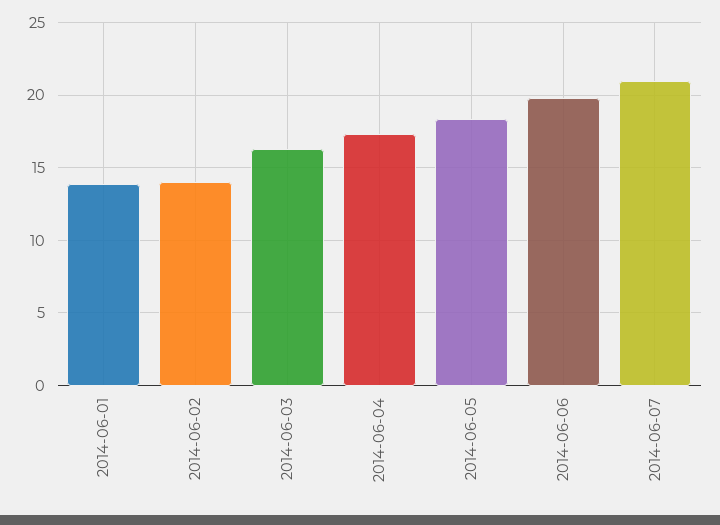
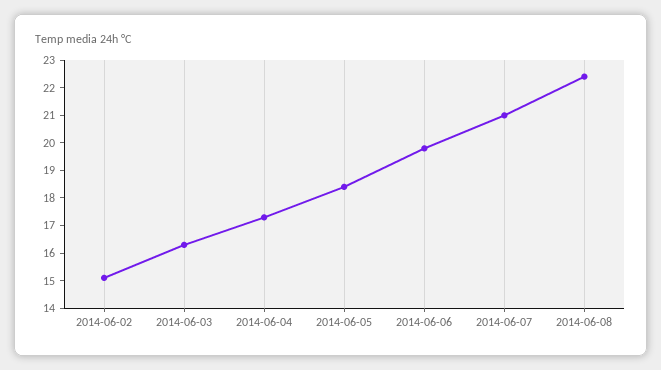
2014-06-01: 14 -> none
2014-06-02: 14 -> 15
2014-06-08: none -> 22.5

